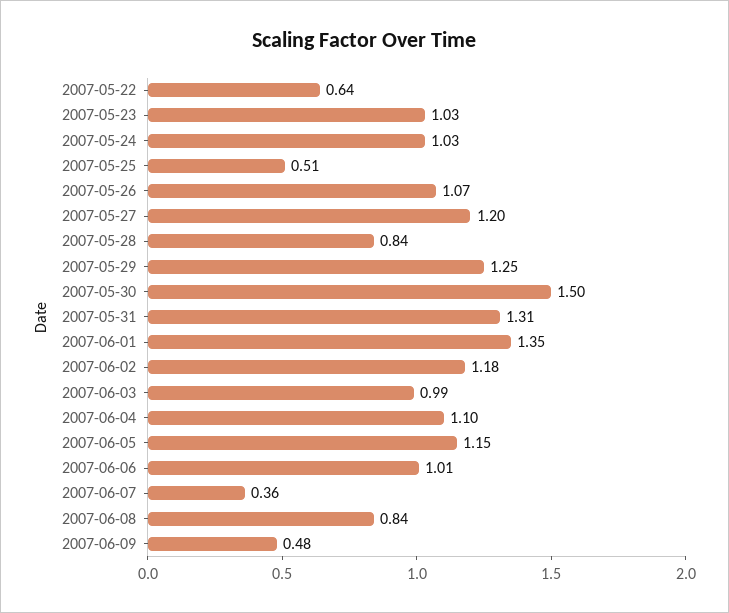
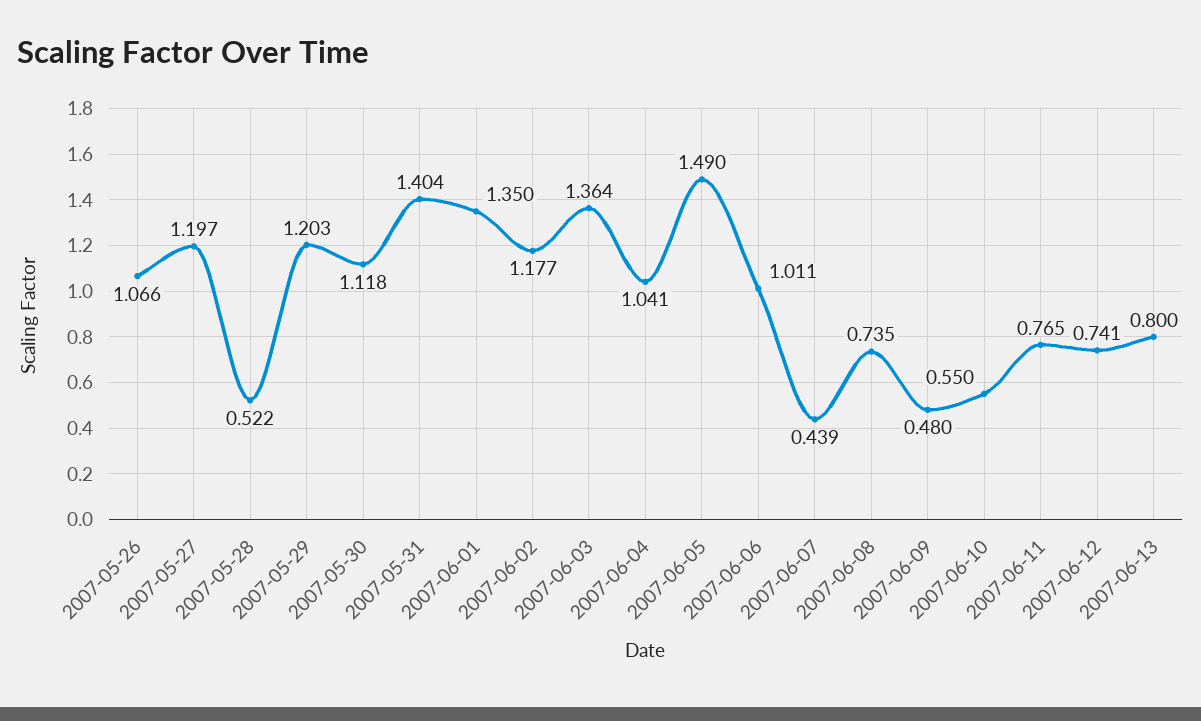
2007-05-22: 0.64 -> none
2007-05-23: 1.03 -> none
2007-05-24: 1.03 -> none
2007-05-25: 0.51 -> none
2007-05-28: 0.84 -> 0.522
2007-05-29: 1.25 -> 1.203
2007-05-30: 1.5 -> 1.118
2007-05-31: 1.31 -> 1.404
2007-06-03: 0.99 -> 1.364
2007-06-04: 1.1 -> 1.041
2007-06-05: 1.15 -> 1.49
2007-06-07: 0.36 -> 0.439
2007-06-08: 0.84 -> 0.735
2007-06-10: none -> 0.55
2007-06-11: none -> 0.765
2007-06-12: none -> 0.741
2007-06-13: none -> 0.8

